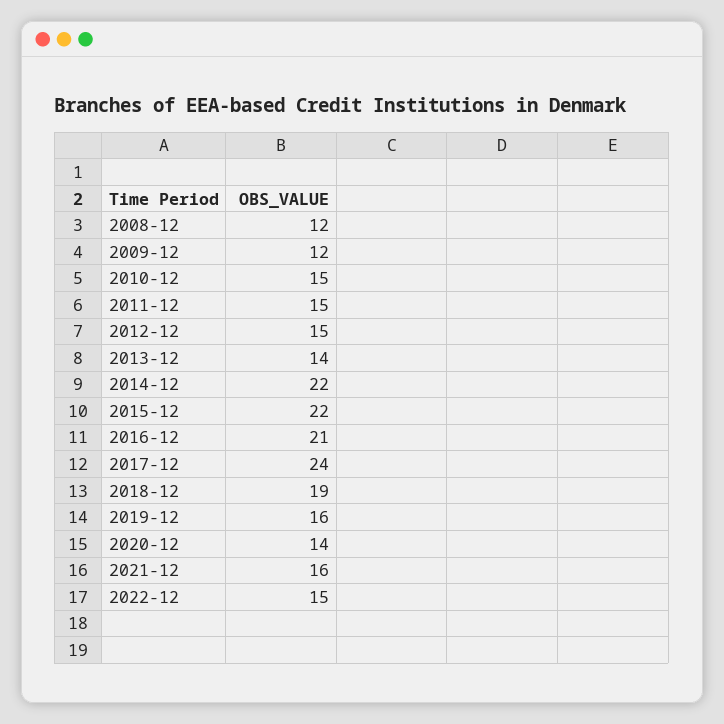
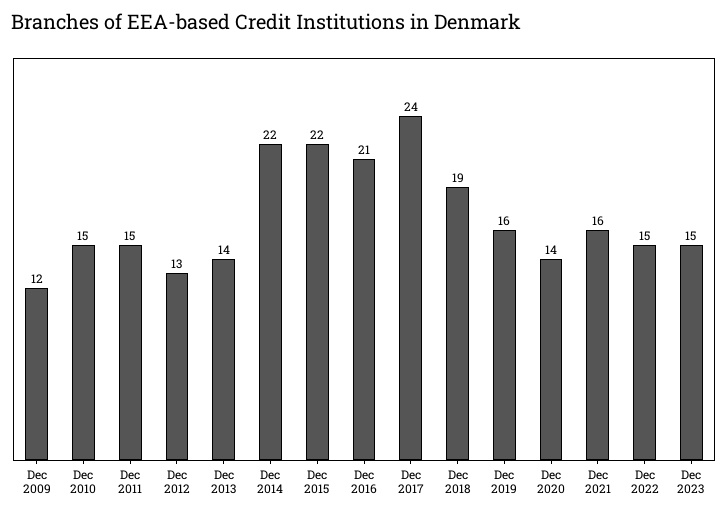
2008-12: 12 -> none
2012-12: 15 -> 13
Dec 2023: none -> 15

